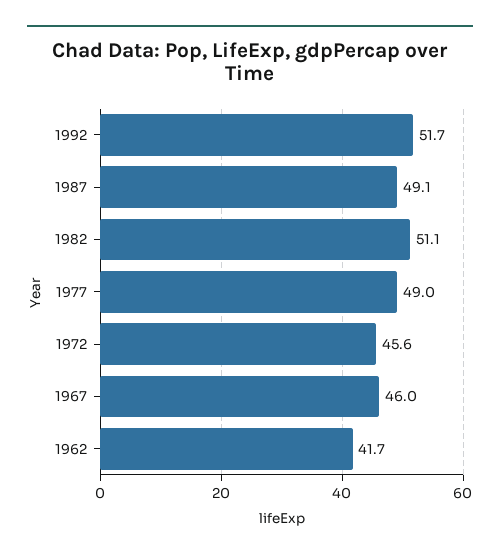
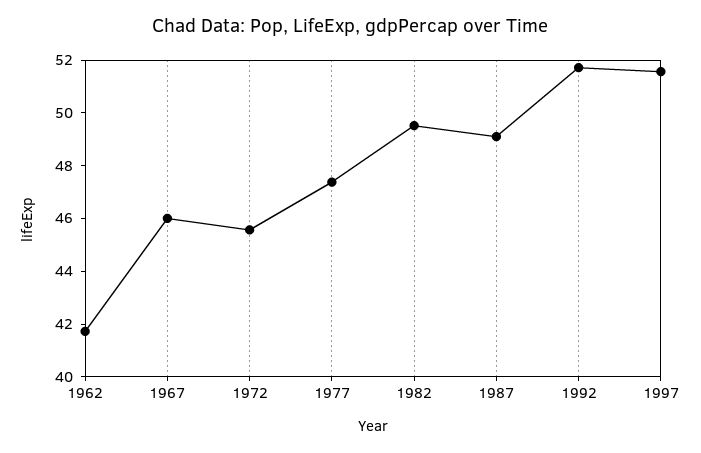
1982: 51.1 -> 49.5
1977: 49 -> 47.5
1997: none -> 51.5

